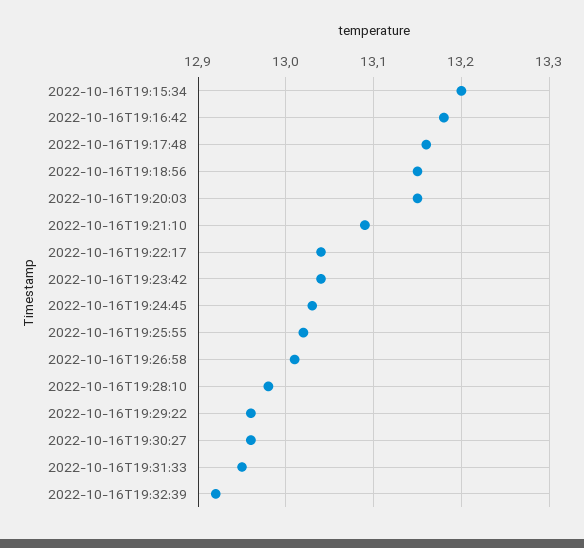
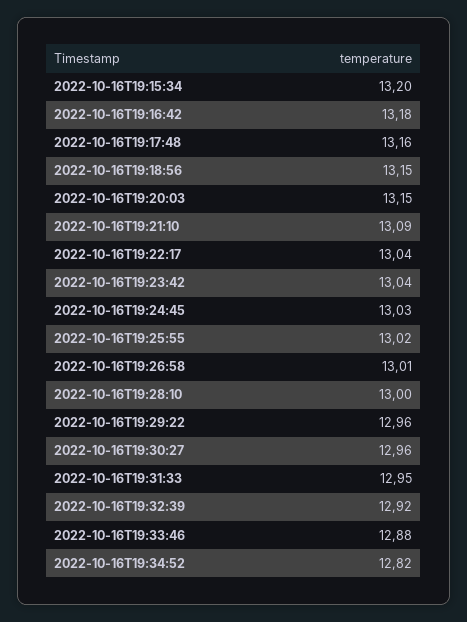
2022-10-16T19:28:10: 12.98 -> 13
2022-10-16T19:33:46: none -> 12.88
2022-10-16T19:34:52: none -> 12.82

